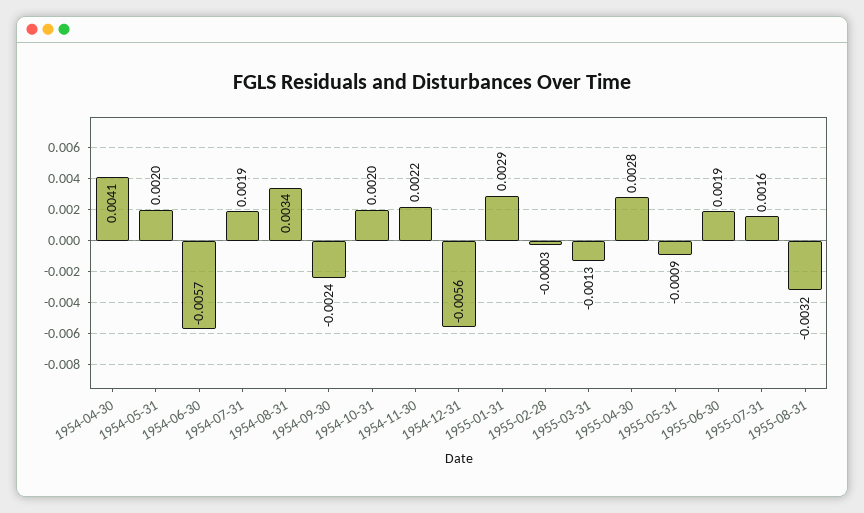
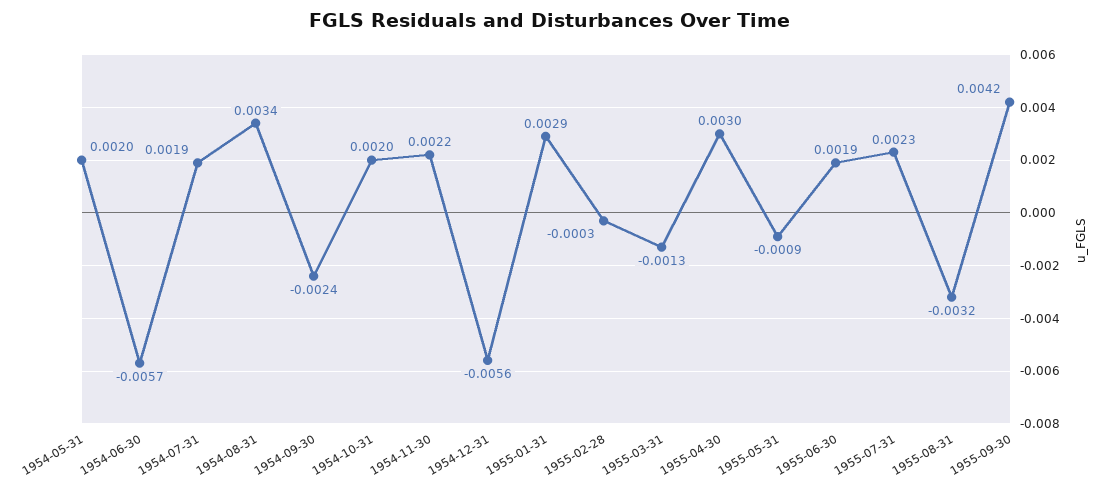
1954-04-30: 0.0041 -> none
1955-04-30: 0.0028 -> 0.003
1955-07-31: 0.0016 -> 0.0023
1955-09-30: none -> 0.0042

